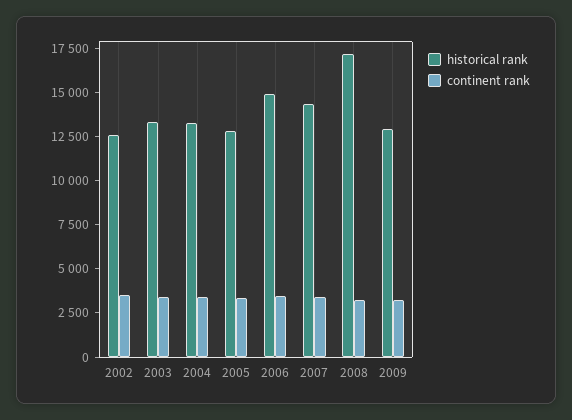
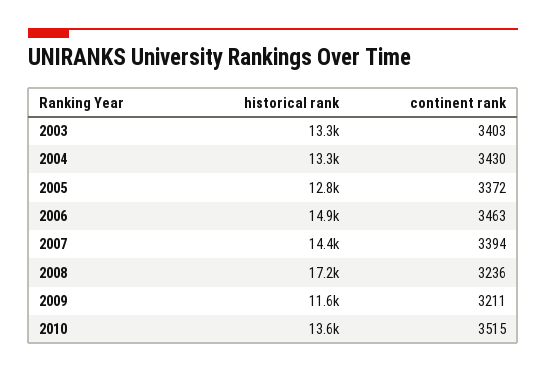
historical rank, 2002: 12500 -> none
continent rank, 2002: 3500 -> none
historical rank, 2009: 13000 -> 11600
historical rank, 2010: none -> 13600
continent rank, 2010: none -> 3515

